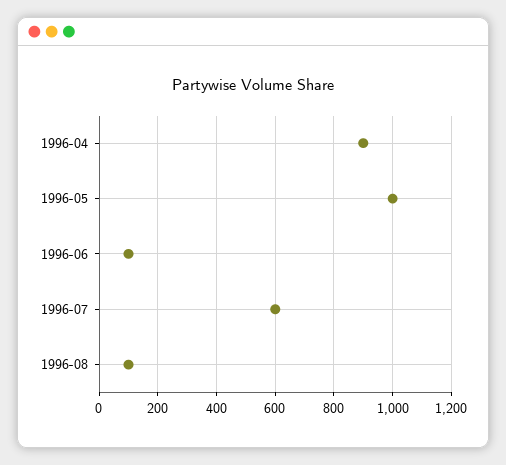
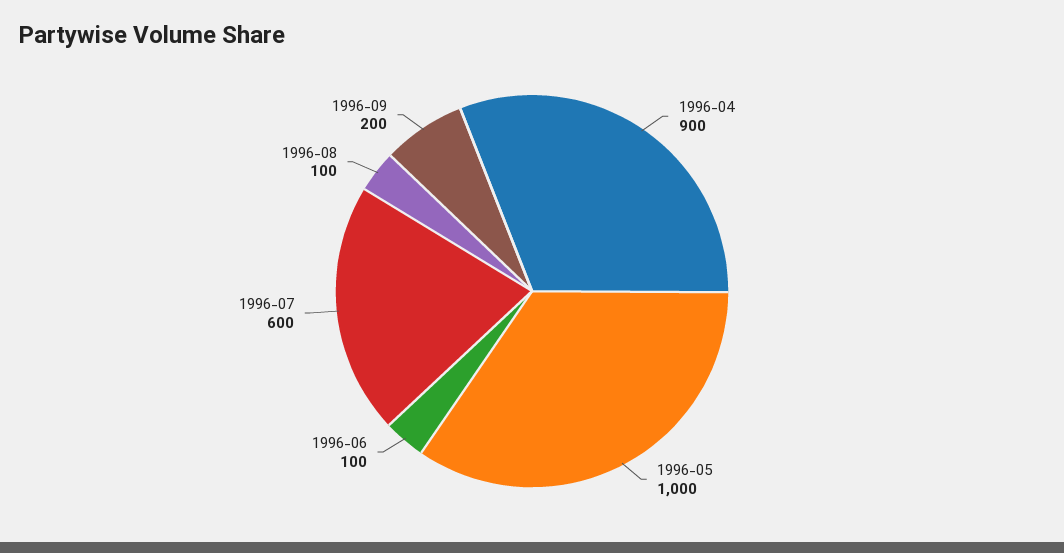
1996-09: none -> 200

